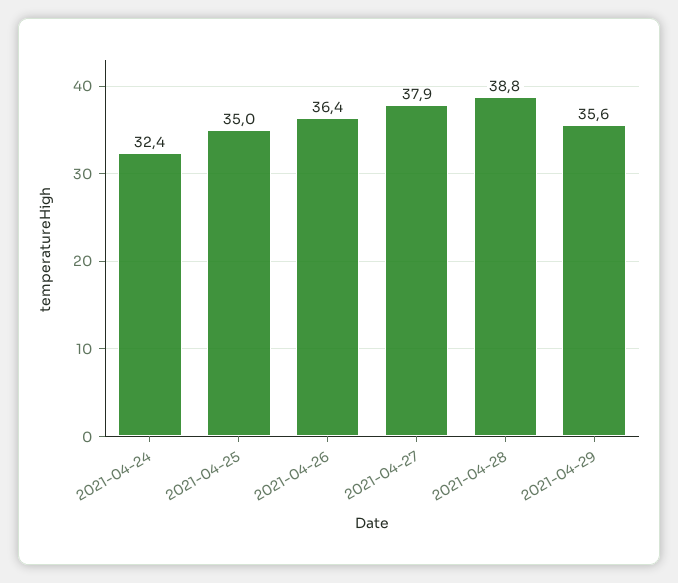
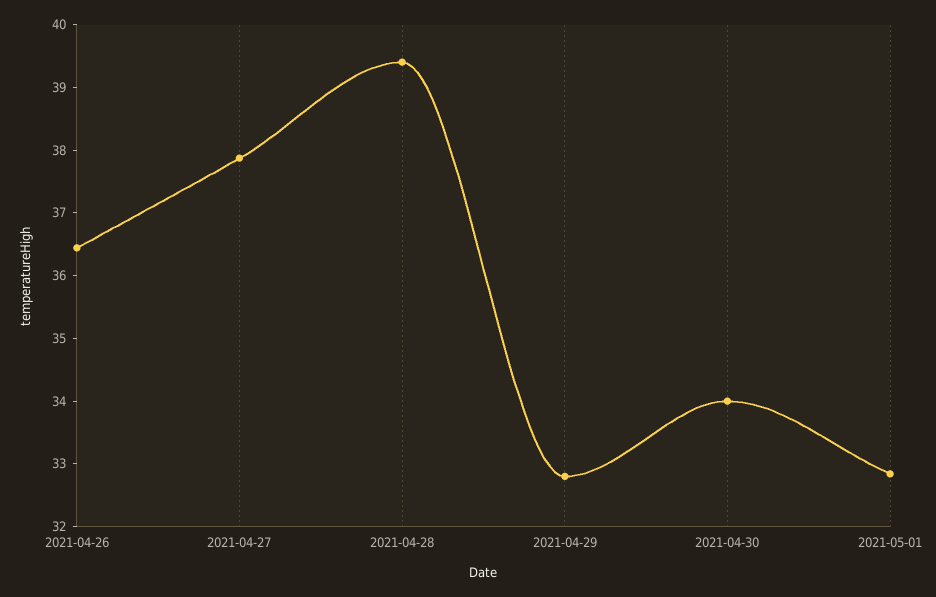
2021-04-24: 32.4 -> none
2021-04-25: 35 -> none
2021-04-28: 38.8 -> 39.4
2021-04-29: 35.6 -> 32.8
2021-04-30: none -> 34
2021-05-01: none -> 32.8

